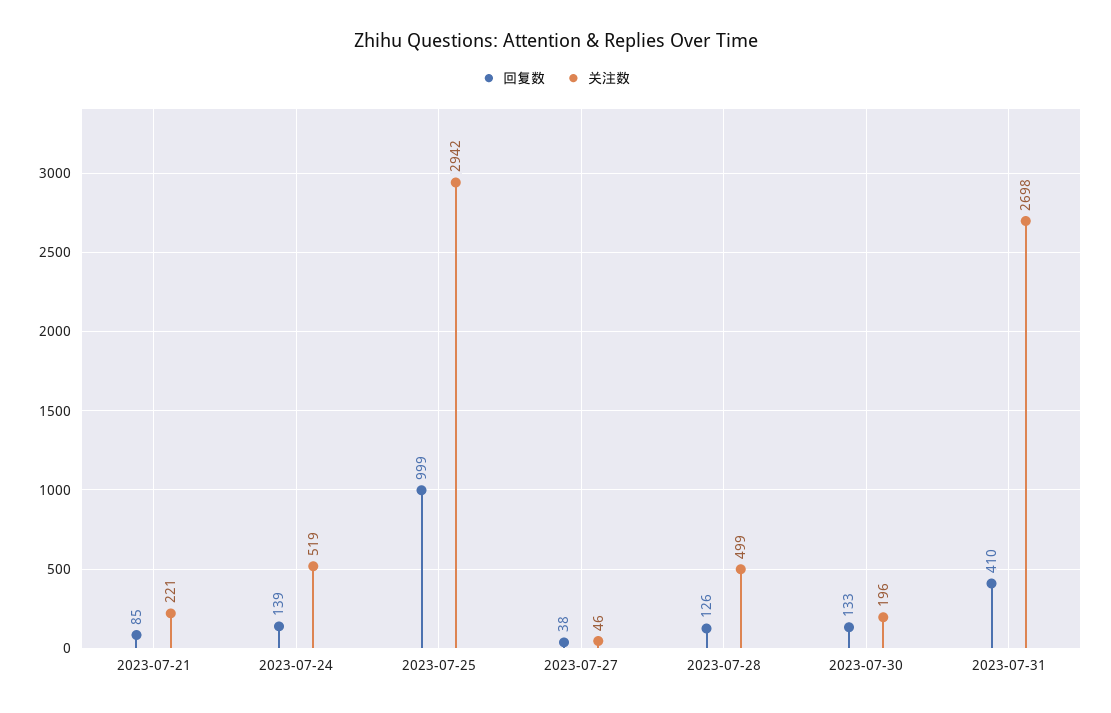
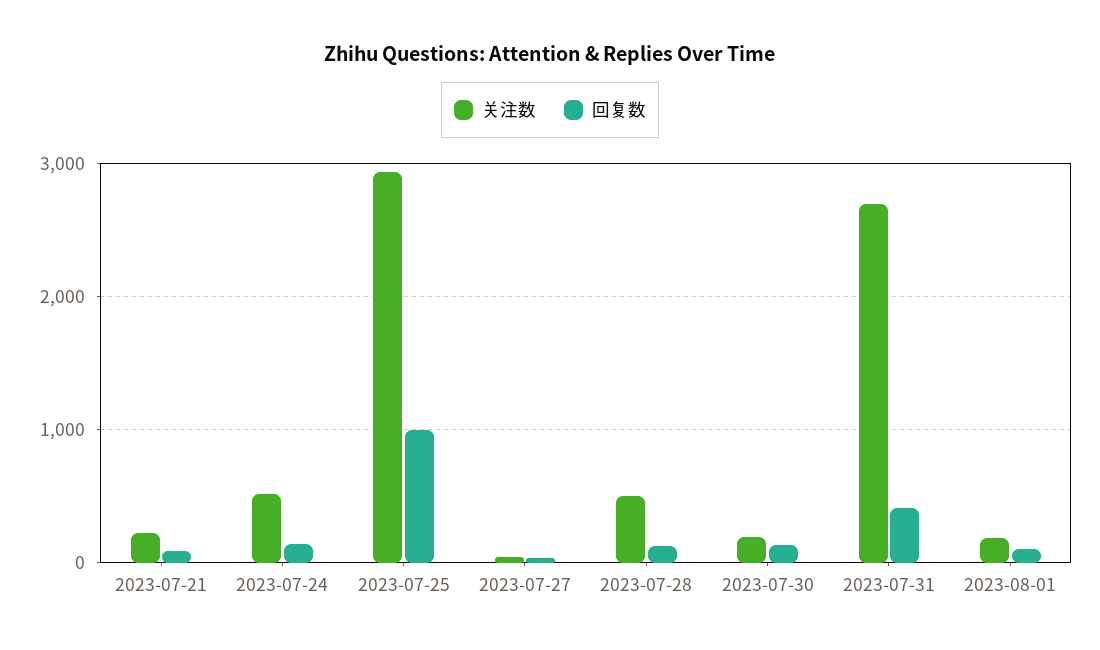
关注数, 2023-08-01: none -> 200
回复数, 2023-08-01: none -> 100

